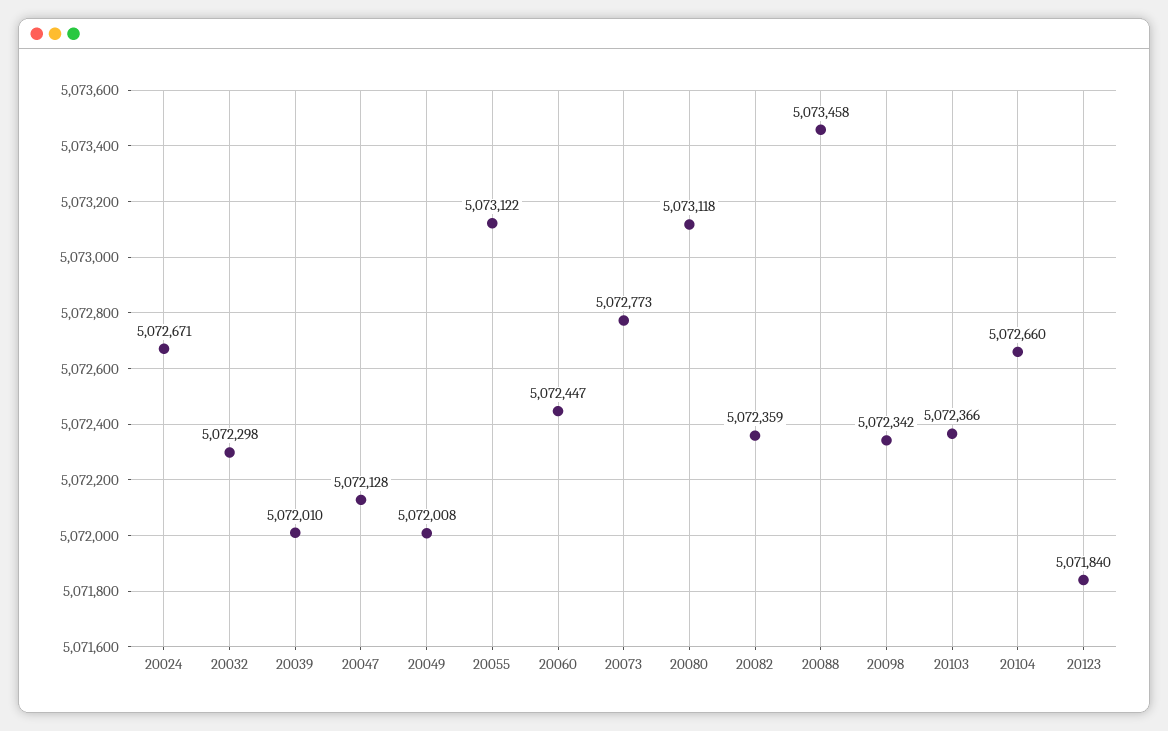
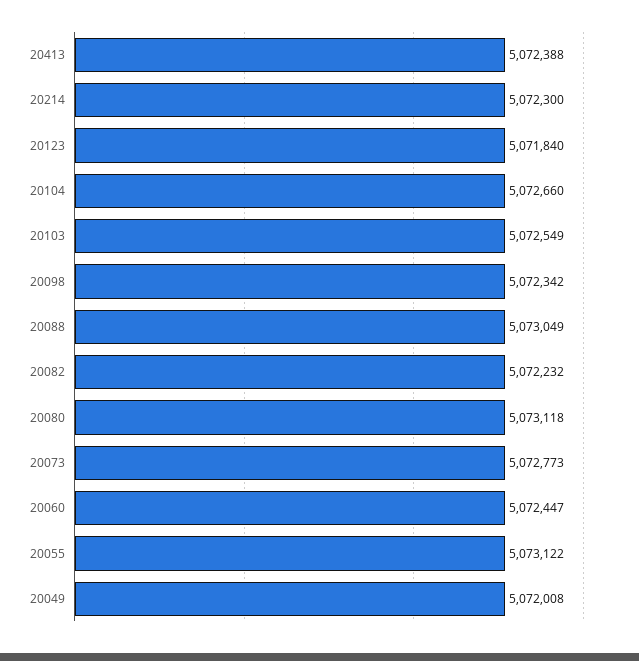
20024: 5072671 -> none
20032: 5072298 -> none
20039: 5072010 -> none
20047: 5072128 -> none
20082: 5072359 -> 5072232
20088: 5073458 -> 5073049
20103: 5072366 -> 5072549
20413: none -> 5072388
20214: none -> 5072300

